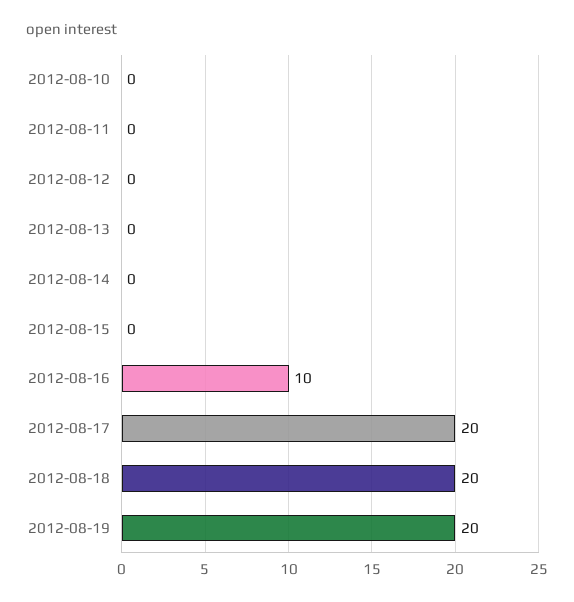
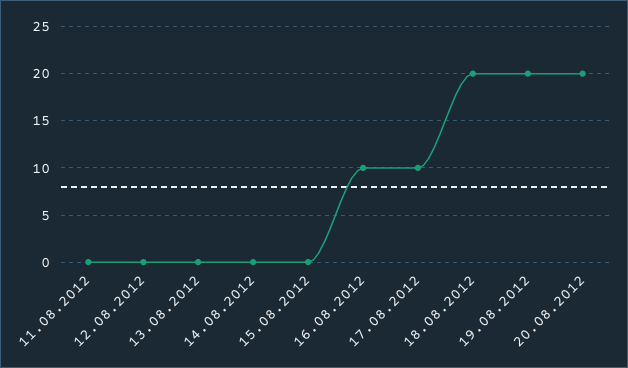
2012-08-10: 0 -> none
2012-08-17: 20 -> 10
20.08.2012: none -> 20

